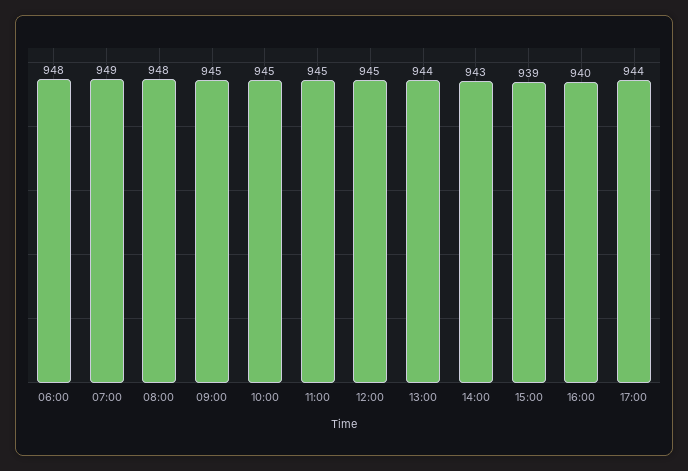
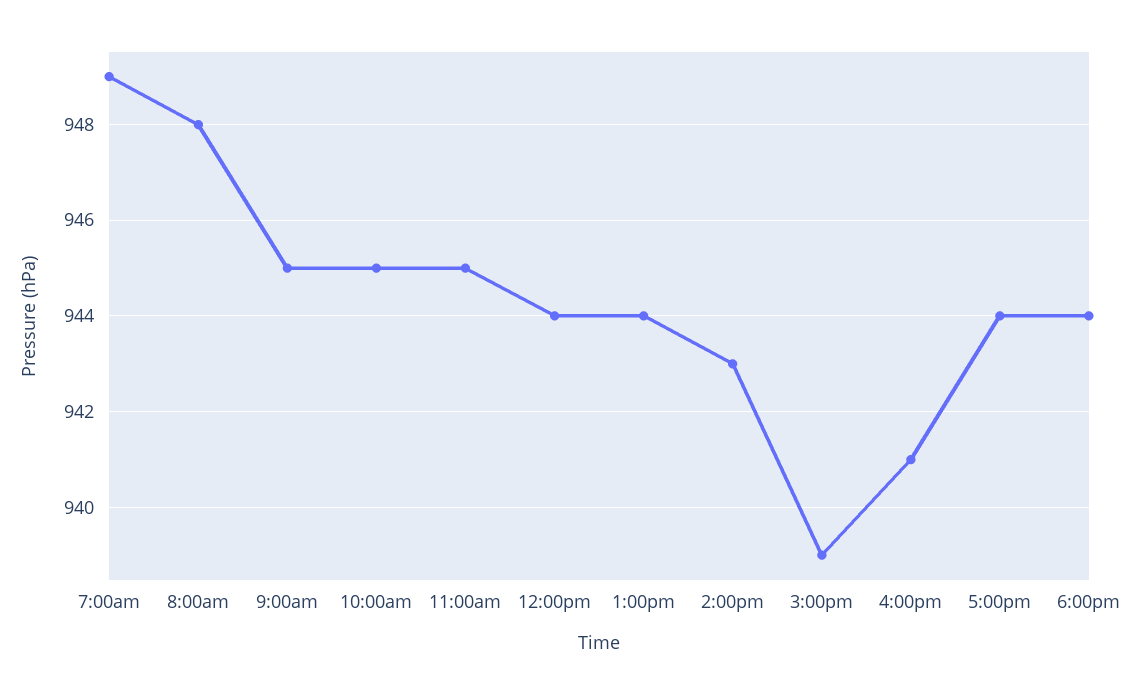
06:00: 948 -> none
12:00: 945 -> 944
16:00: 940 -> 941
6:00pm: none -> 944

